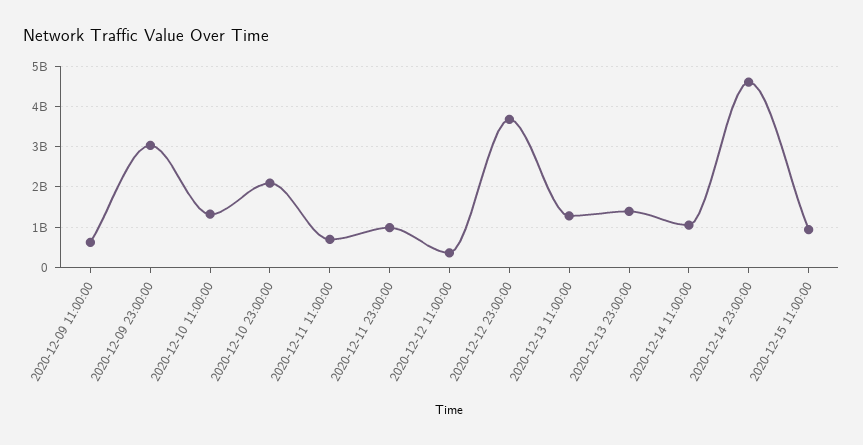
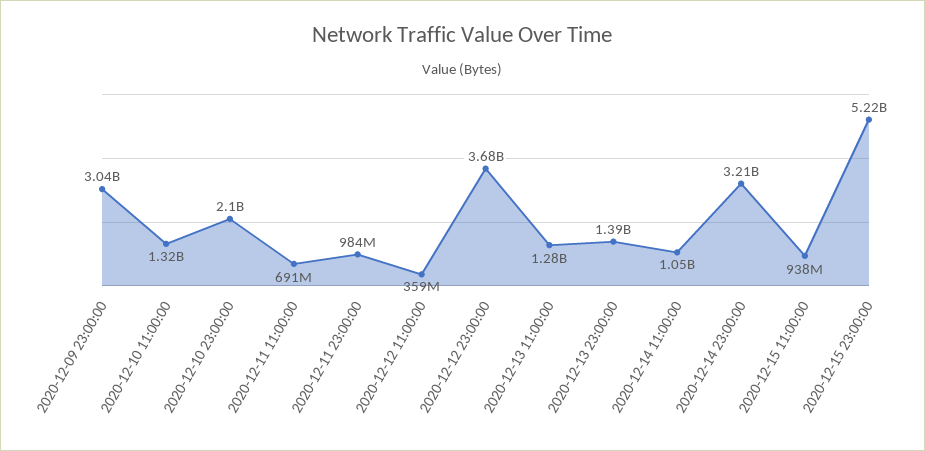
2020-12-09 11:00:00: 600000000 -> none
2020-12-14 23:00:00: 4600000000 -> 3210000000
2020-12-15 23:00:00: none -> 5220000000

